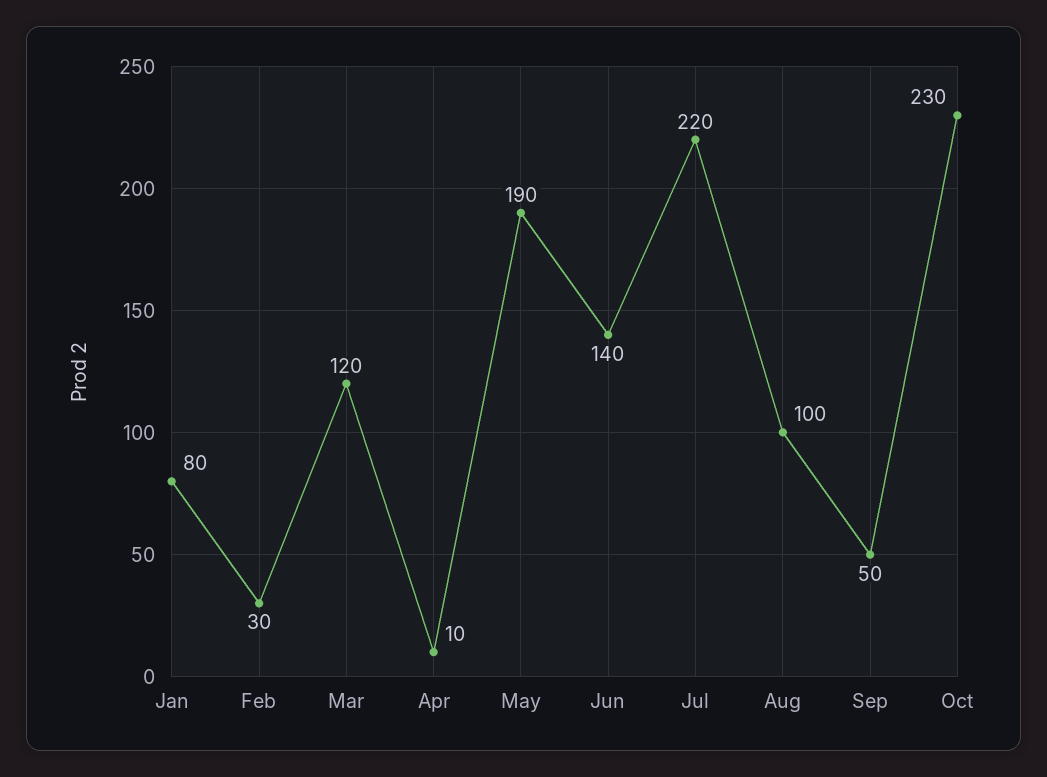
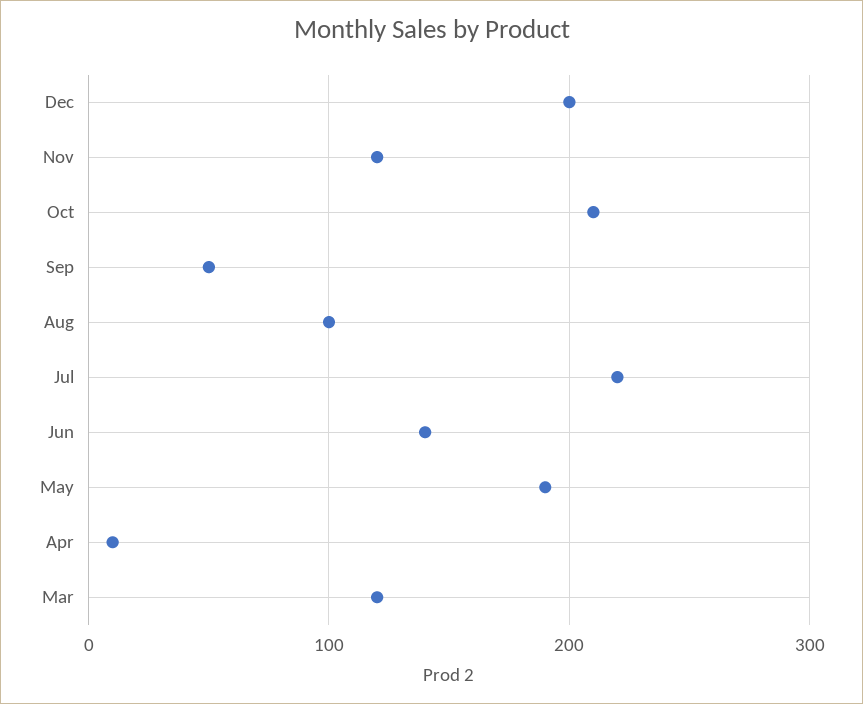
Jan: 80 -> none
Feb: 30 -> none
Oct: 230 -> 210
Dec: none -> 200
Nov: none -> 120

